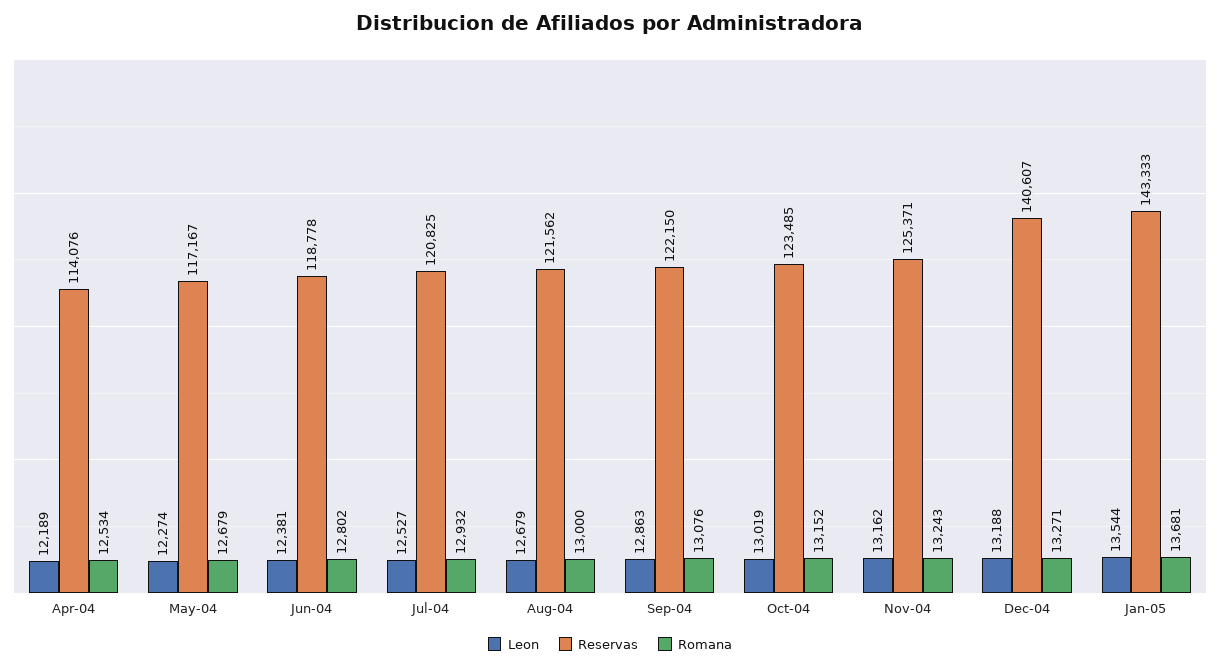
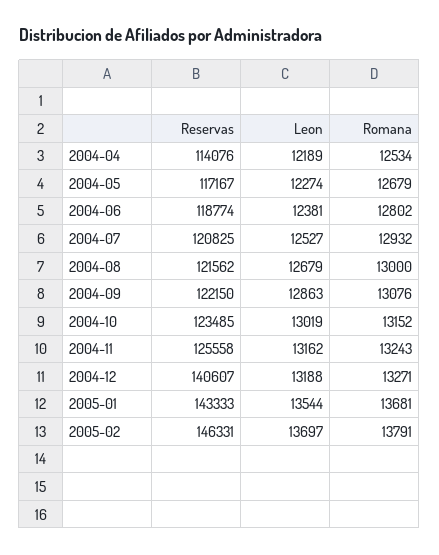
Reservas, Jun-04: 118778 -> 118774
Reservas, Nov-04: 125371 -> 125558
Reservas, 2005-02: none -> 146331
Leon, 2005-02: none -> 13697
Romana, 2005-02: none -> 13791

